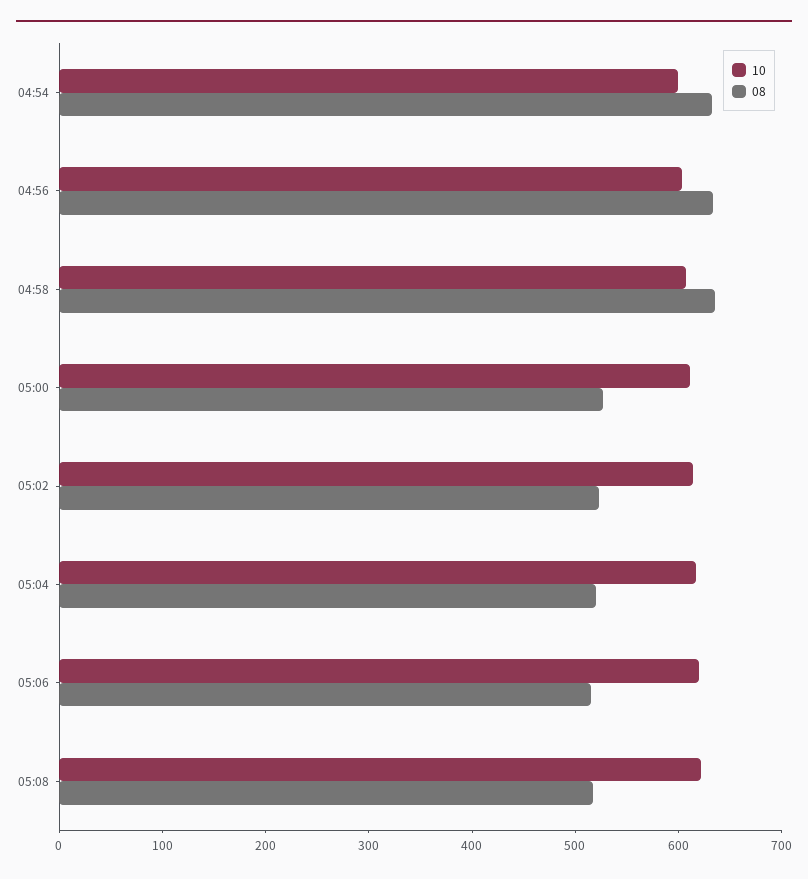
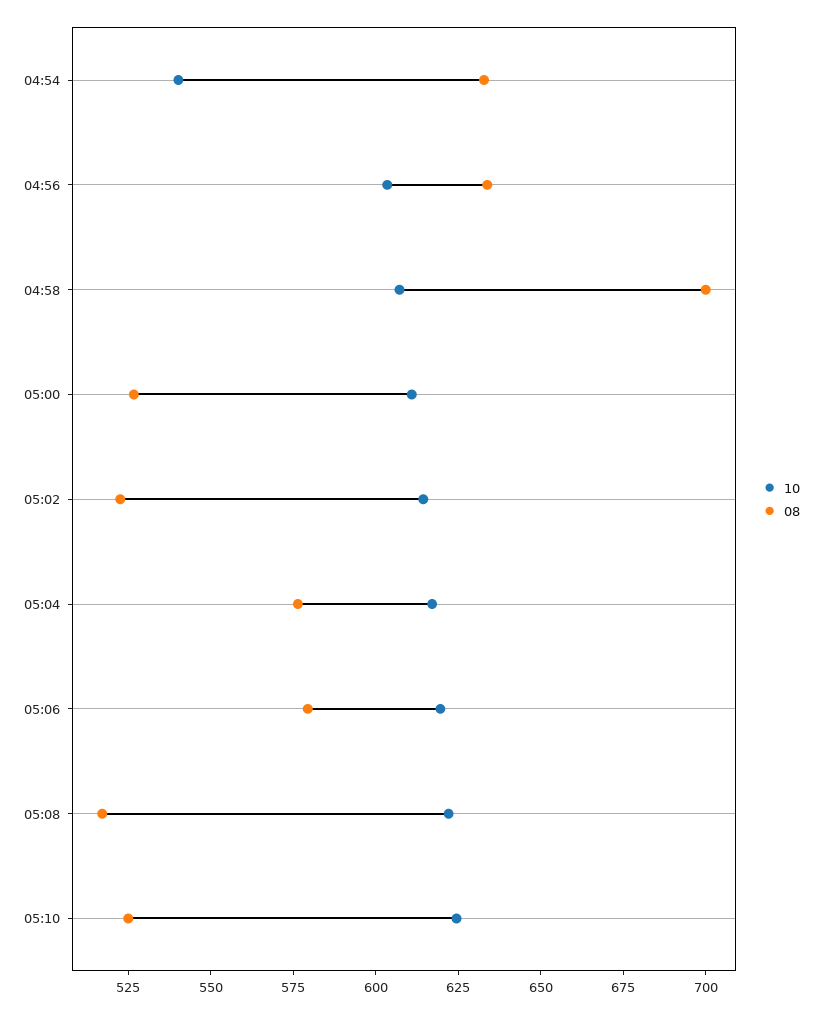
10, 04:54: 600 -> 540
08, 04:58: 640 -> 700
08, 05:04: 520 -> 575
08, 05:06: 520 -> 580
10, 05:10: none -> 625
08, 05:10: none -> 525

